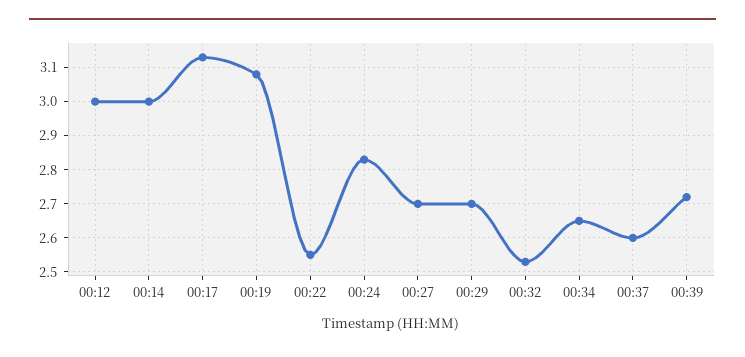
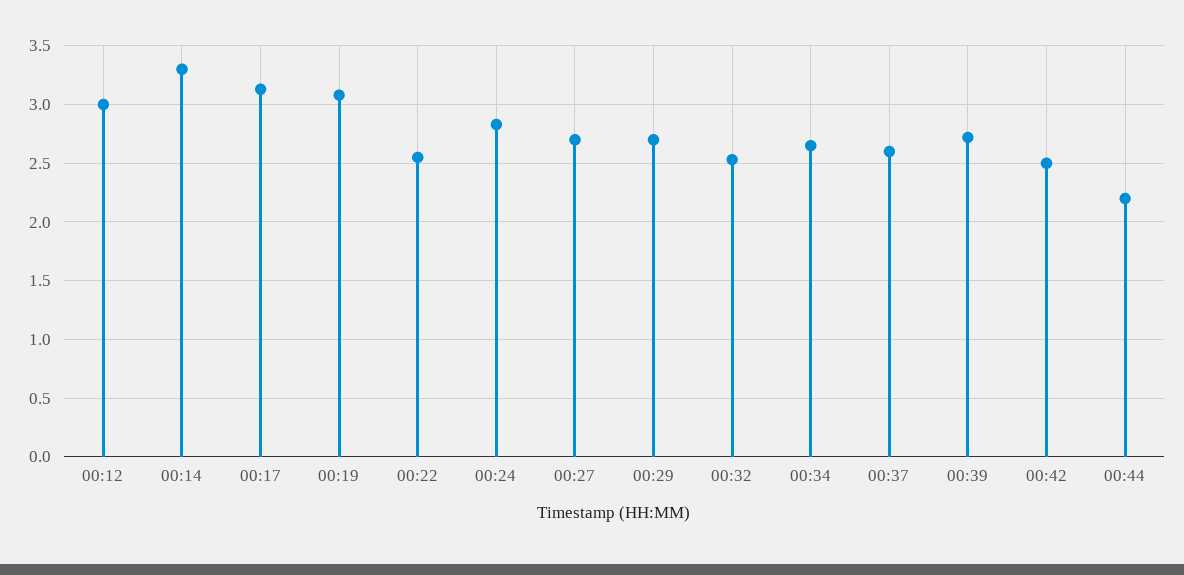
00:14: 3 -> 3.3
00:42: none -> 2.5
00:44: none -> 2.2

